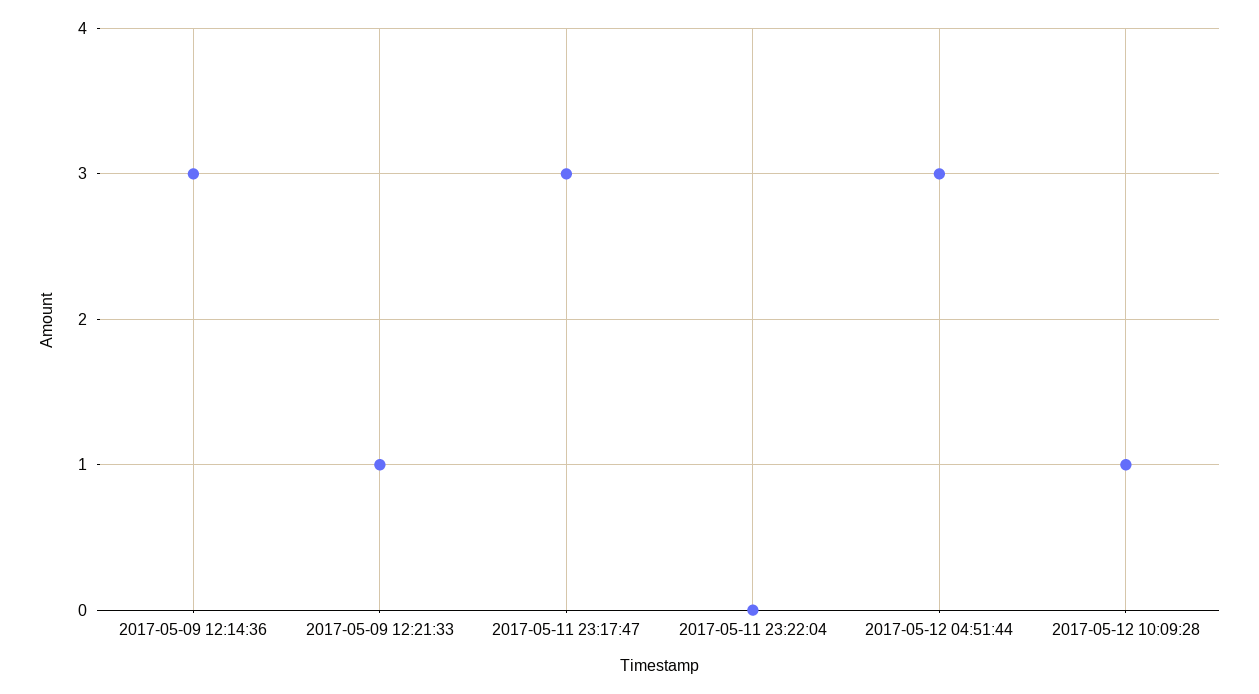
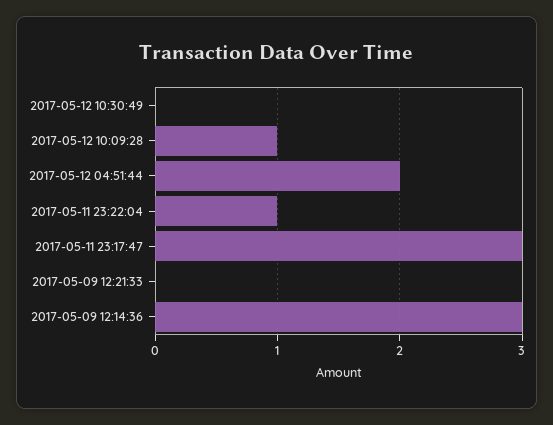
2017-05-09 12:21:33: 1 -> 0
2017-05-11 23:22:04: 0 -> 1
2017-05-12 04:51:44: 3 -> 2
2017-05-12 10:30:49: none -> 0

